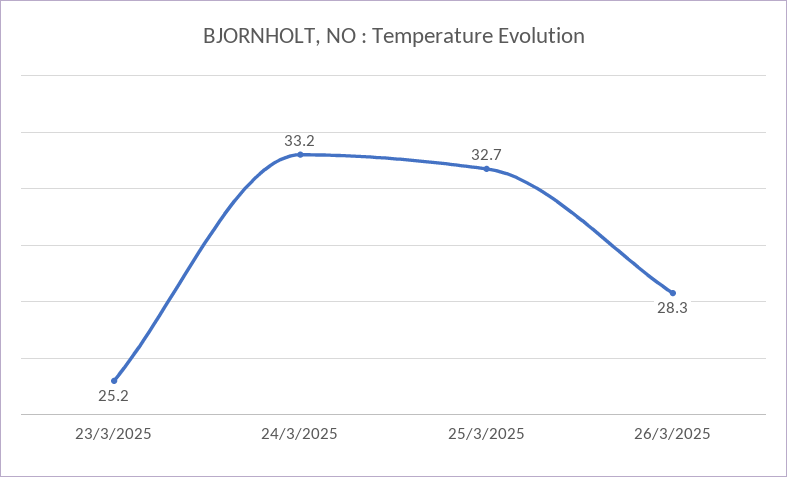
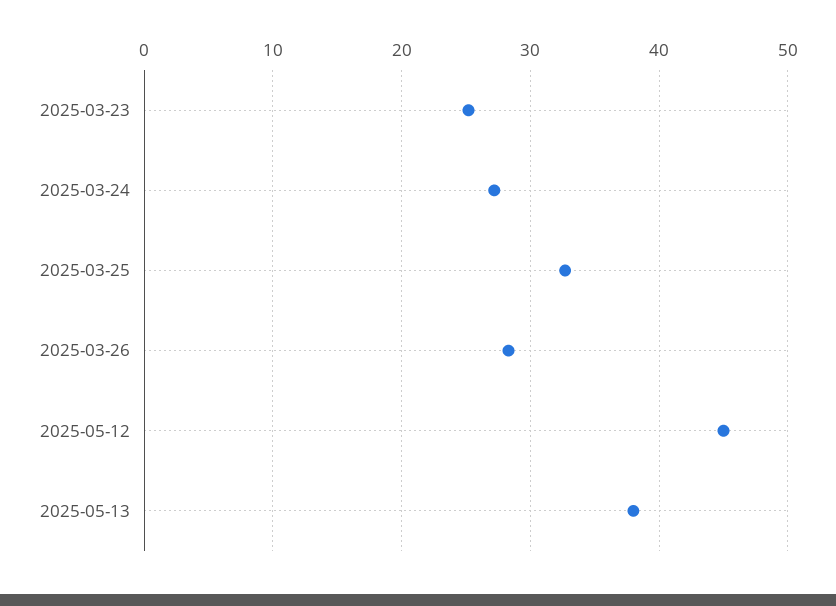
24/3/2025: 33.2 -> 27
2025-05-12: none -> 45
2025-05-13: none -> 38

